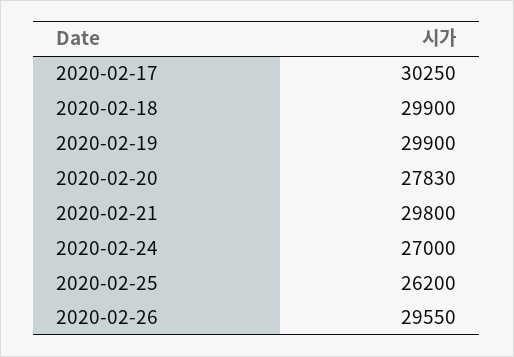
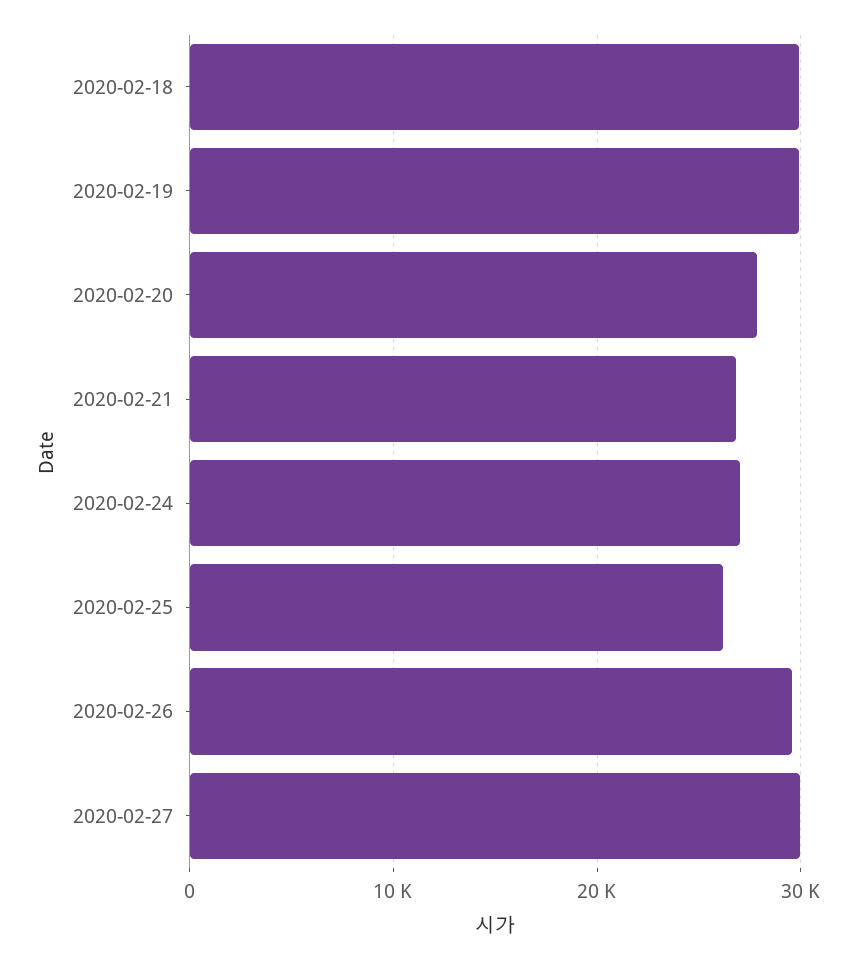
2020-02-17: 30250 -> none
2020-02-21: 29800 -> 27000
2020-02-27: none -> 30000

